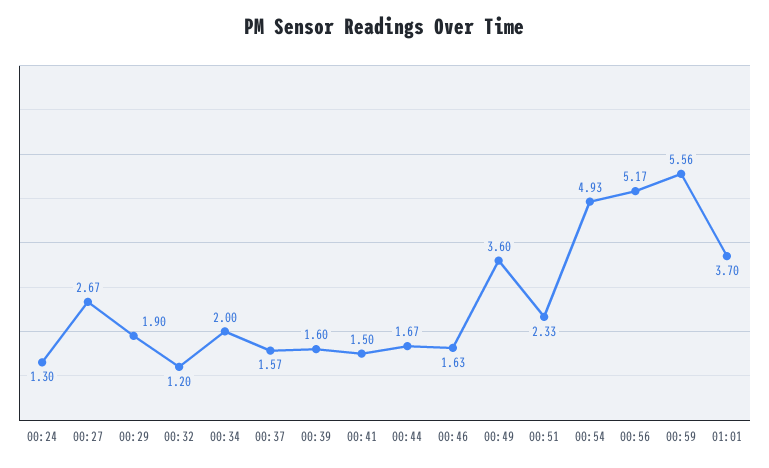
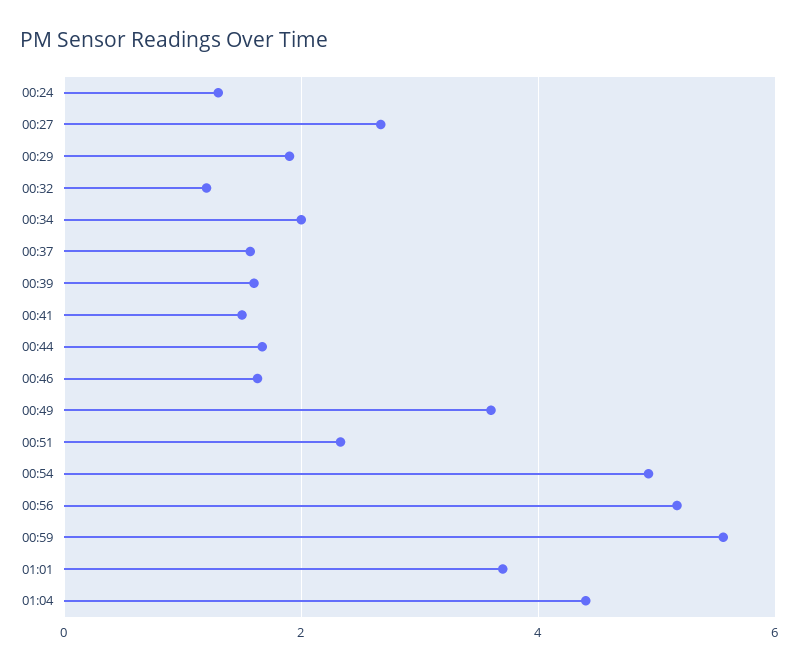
01:04: none -> 4.4

